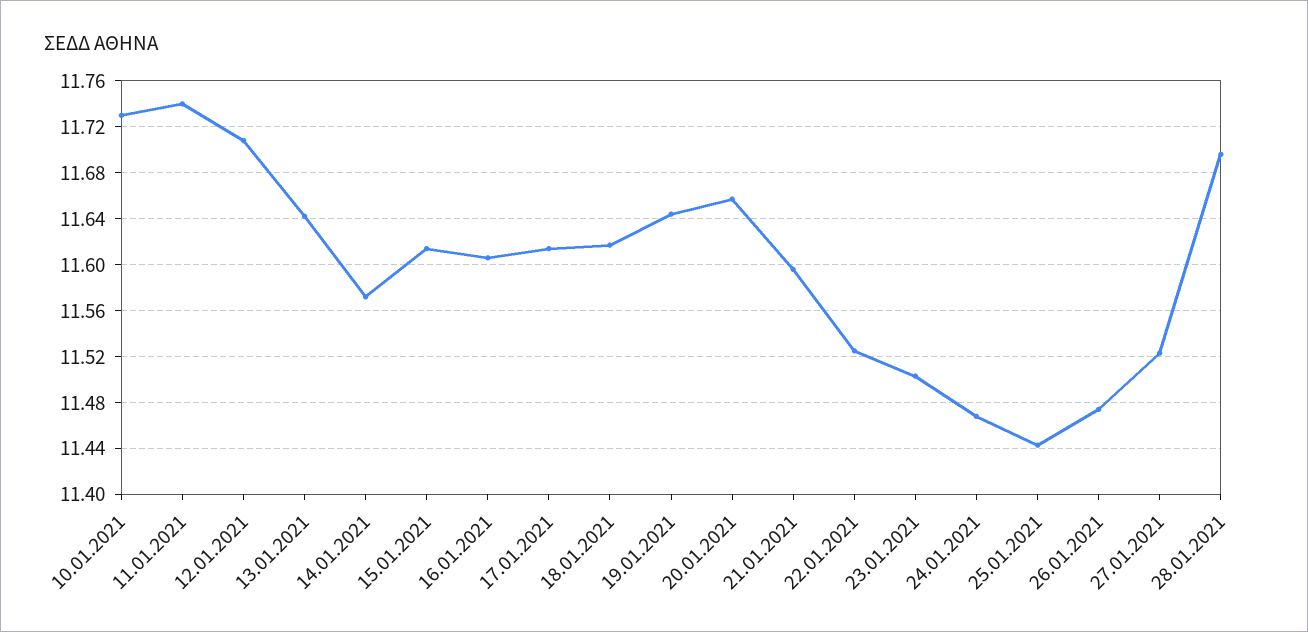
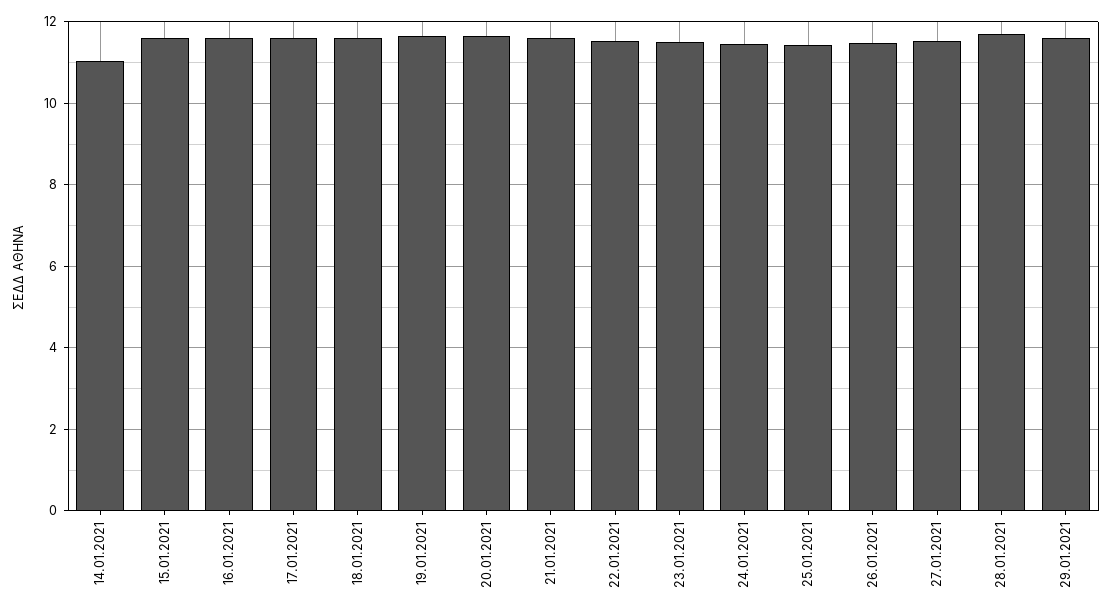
10.01.2021: 11.73 -> none
11.01.2021: 11.74 -> none
12.01.2021: 11.71 -> none
13.01.2021: 11.64 -> none
14.01.2021: 11.57 -> 11
29.01.2021: none -> 11.6

